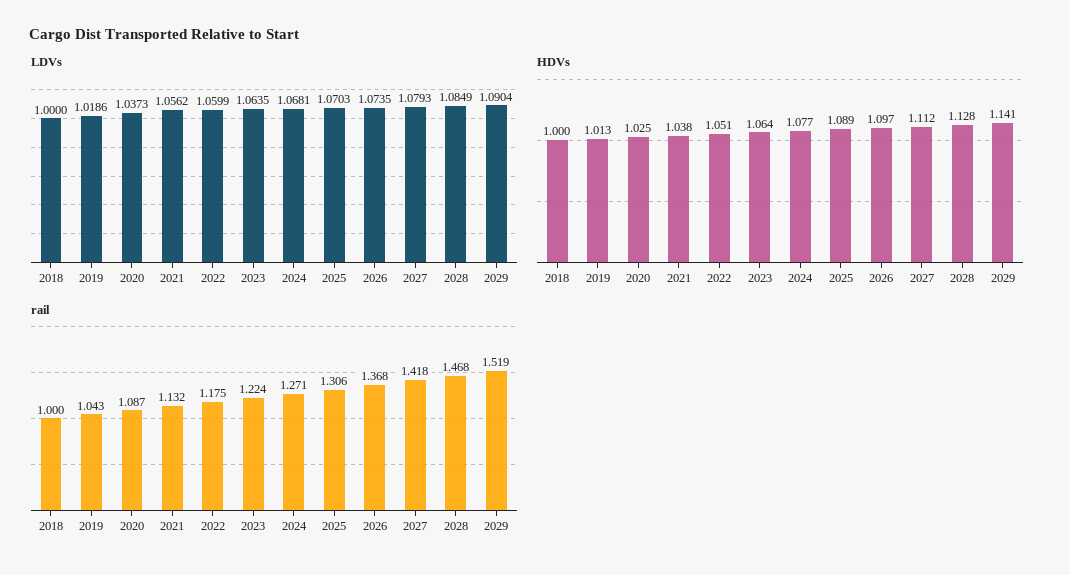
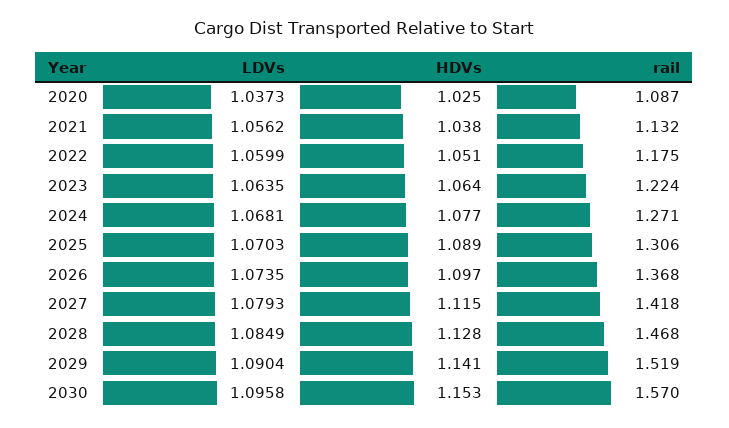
LDVs, 2018: 1 -> none
LDVs, 2019: 1.0186 -> none
HDVs, 2018: 1 -> none
HDVs, 2019: 1.013 -> none
HDVs, 2027: 1.112 -> 1.115
rail, 2018: 1 -> none
rail, 2019: 1.043 -> none
LDVs, 2030: none -> 1.0958
HDVs, 2030: none -> 1.153
rail, 2030: none -> 1.57

